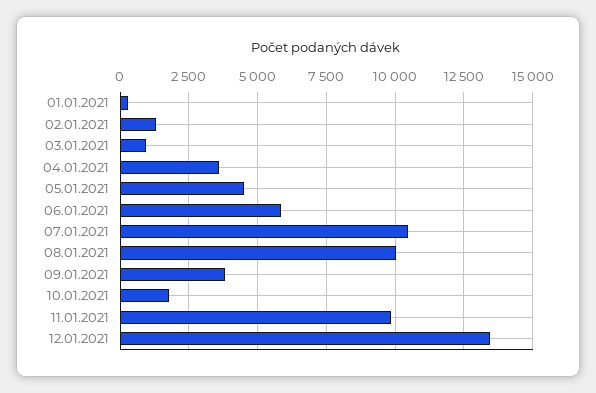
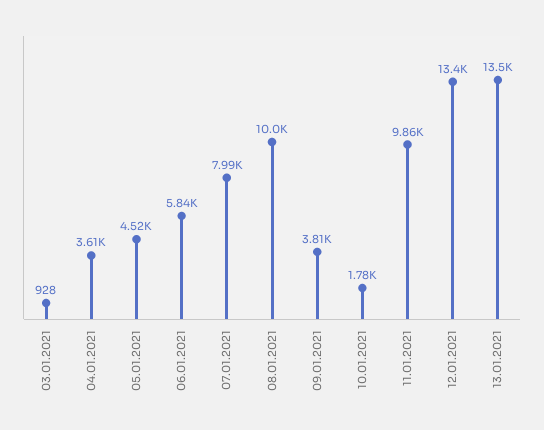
01.01.2021: 250 -> none
02.01.2021: 1250 -> none
07.01.2021: 10500 -> 7990
13.01.2021: none -> 13500

